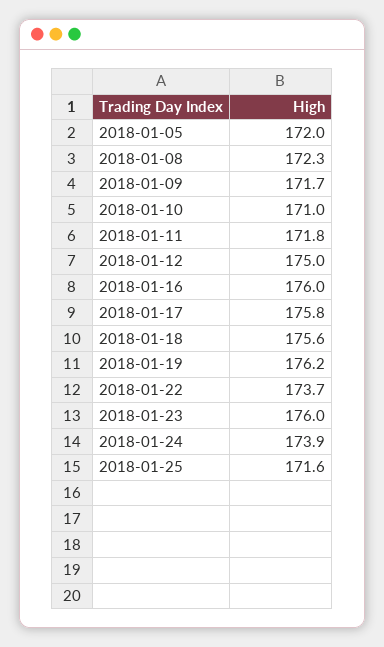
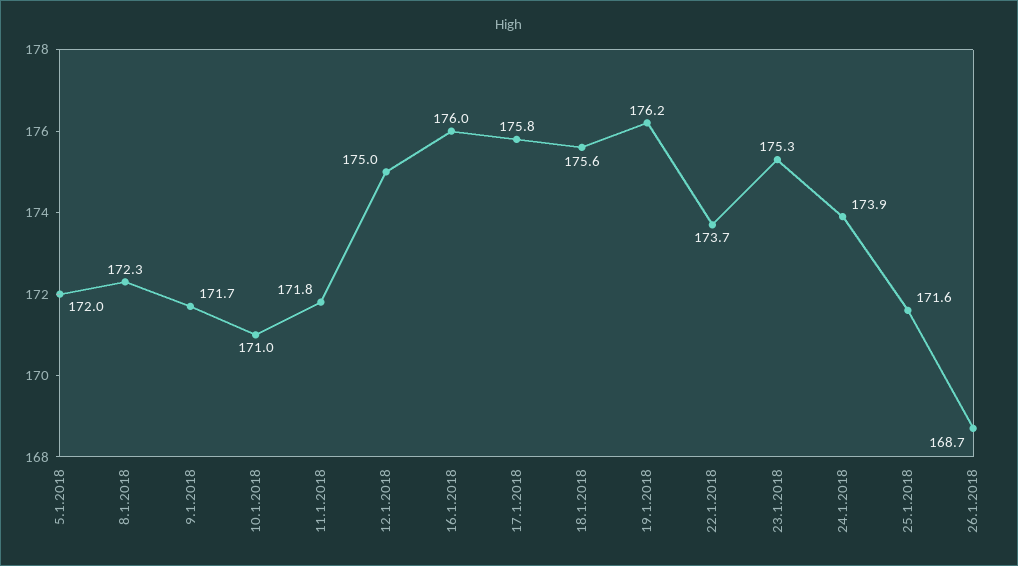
2018-01-23: 176 -> 175.3
26.1.2018: none -> 168.7

